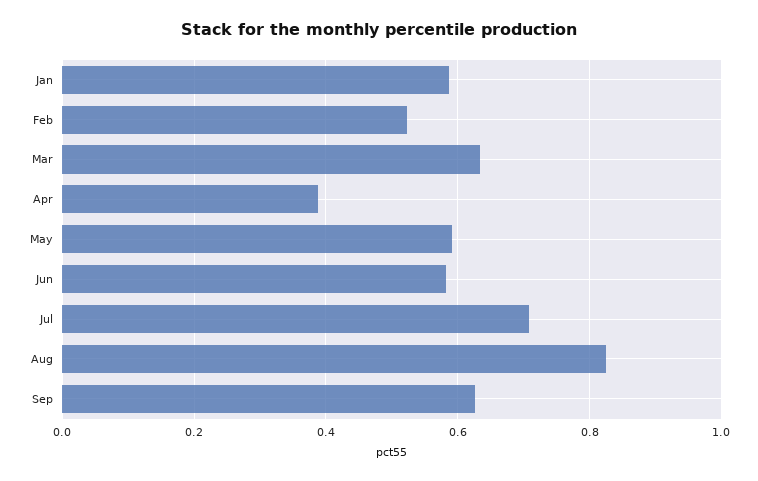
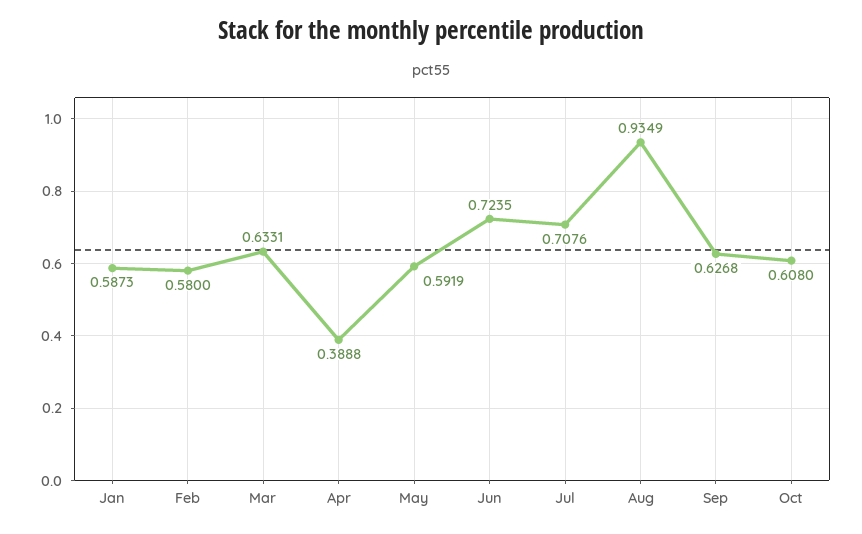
Feb: 0.52 -> 0.58
Jun: 0.58 -> 0.7235
Aug: 0.82 -> 0.9349
Oct: none -> 0.608

